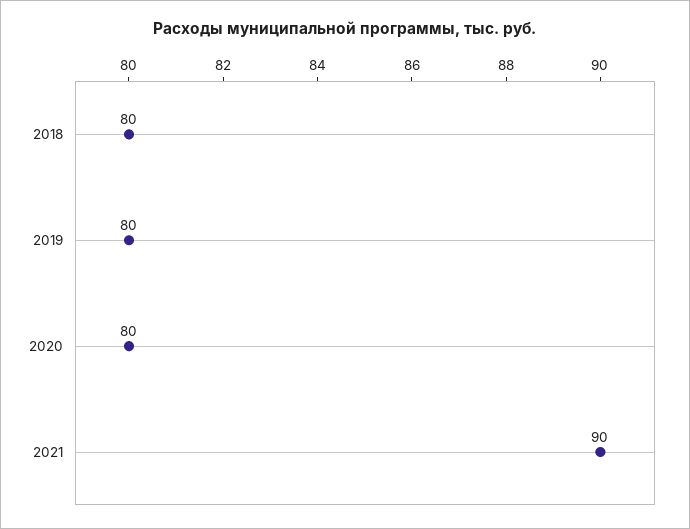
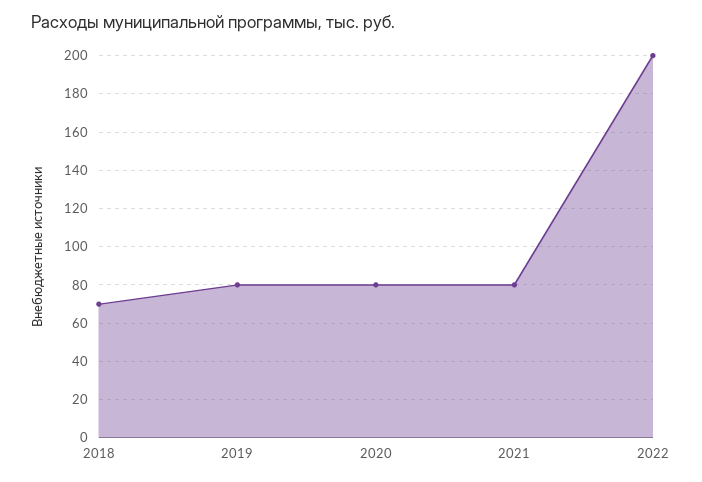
2018: 80 -> 70
2021: 90 -> 80
2022: none -> 200

